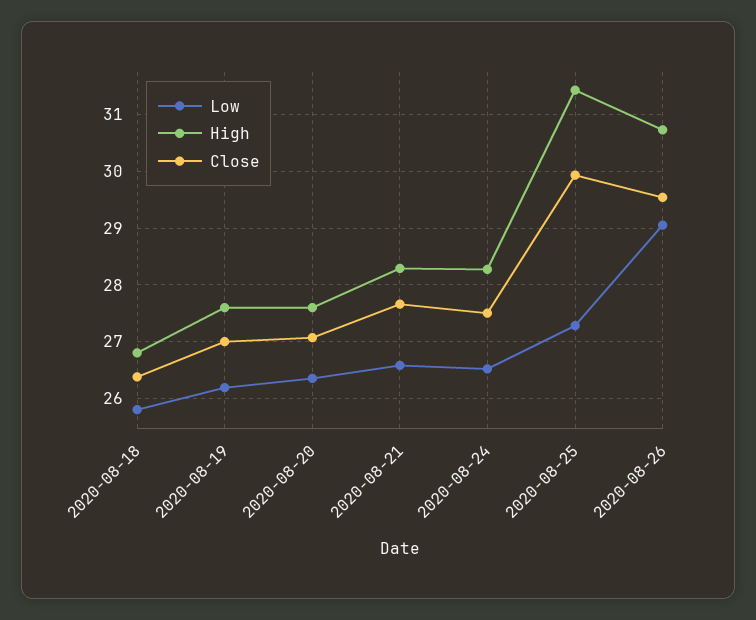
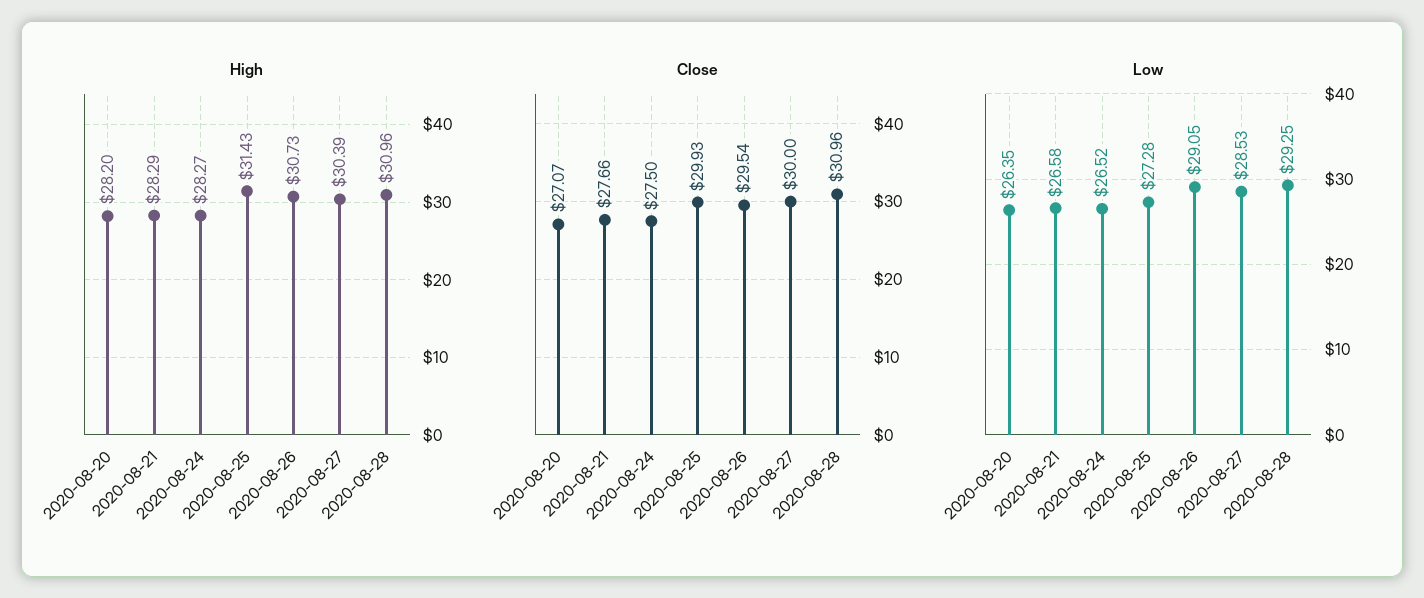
Low, 2020-08-18: 25.8 -> none
High, 2020-08-18: 26.8 -> none
Close, 2020-08-18: 26.4 -> none
Low, 2020-08-19: 26.2 -> none
High, 2020-08-19: 27.6 -> none
Close, 2020-08-19: 27 -> none
High, 2020-08-20: 27.6 -> 28.2
High, 2020-08-27: none -> 30.39
High, 2020-08-28: none -> 30.96
Close, 2020-08-27: none -> 30
Close, 2020-08-28: none -> 30.96
Low, 2020-08-27: none -> 28.53
Low, 2020-08-28: none -> 29.25

